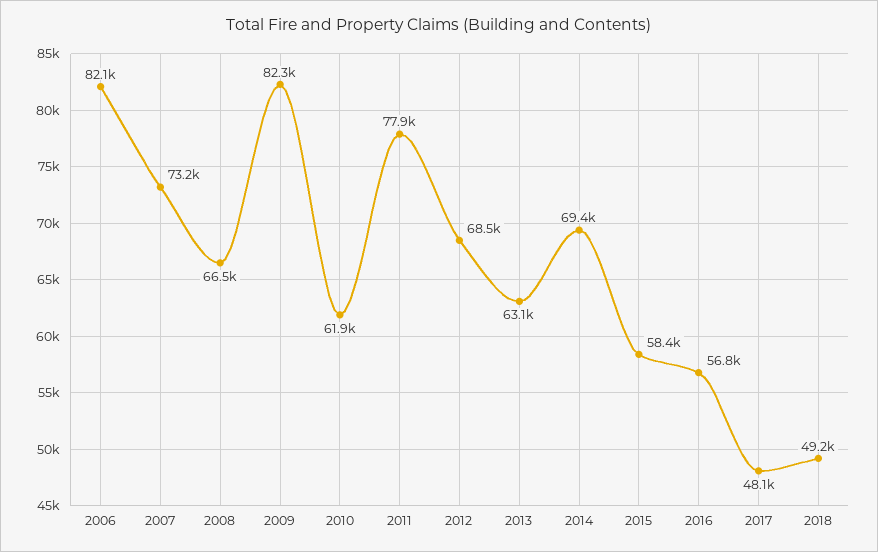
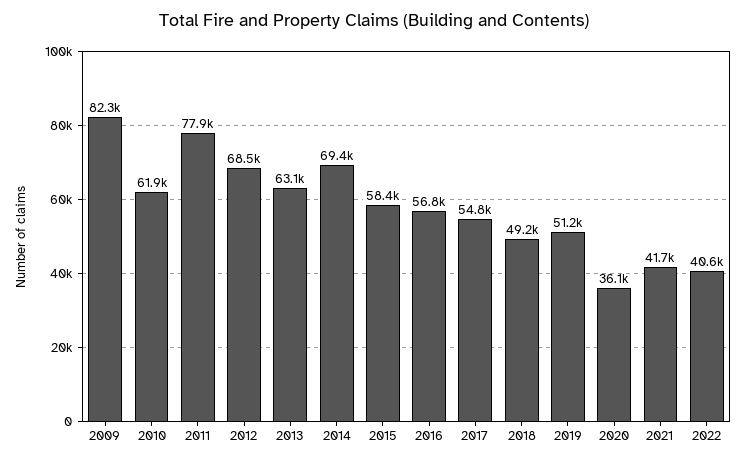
2006: 82100 -> none
2007: 73200 -> none
2008: 66500 -> none
2017: 48100 -> 54800
2019: none -> 51200
2020: none -> 36100
2021: none -> 41700
2022: none -> 40600

